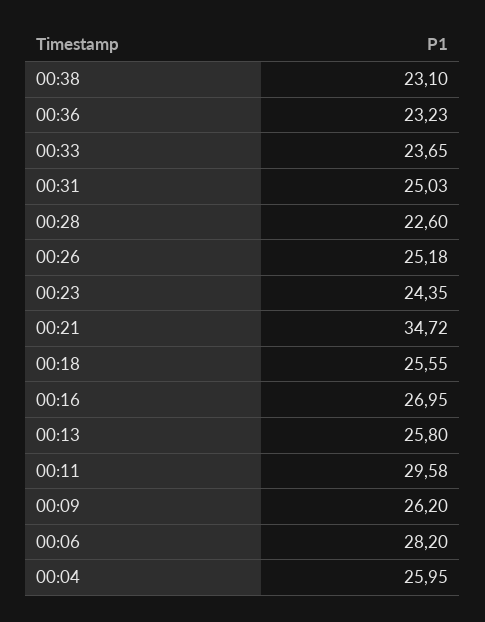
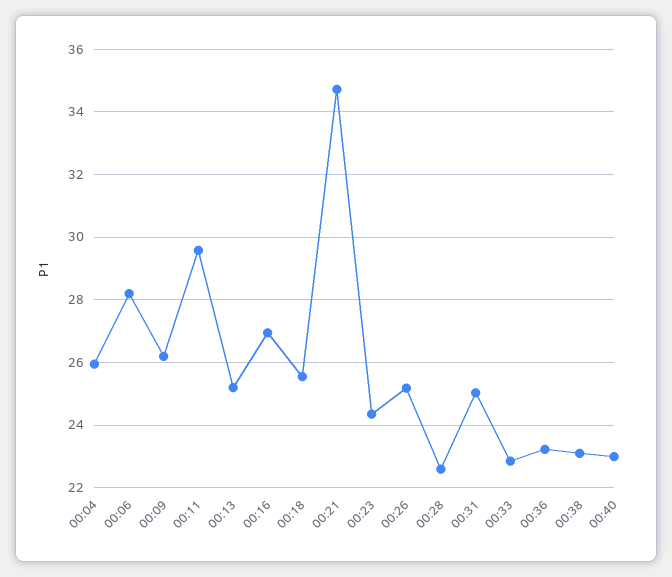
00:33: 23.65 -> 22.8
00:13: 25.8 -> 25.2
00:40: none -> 23

